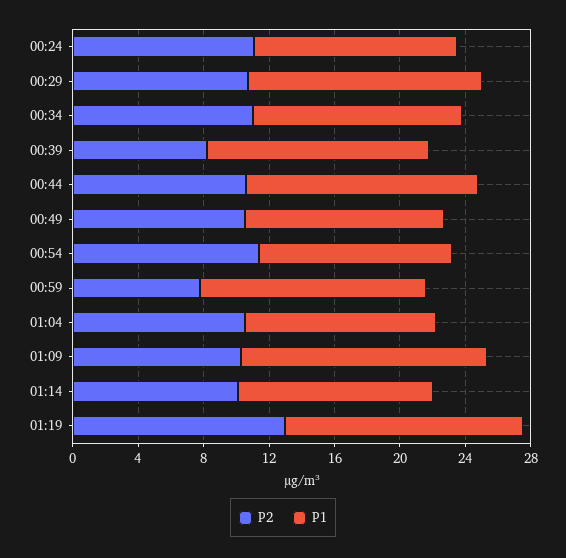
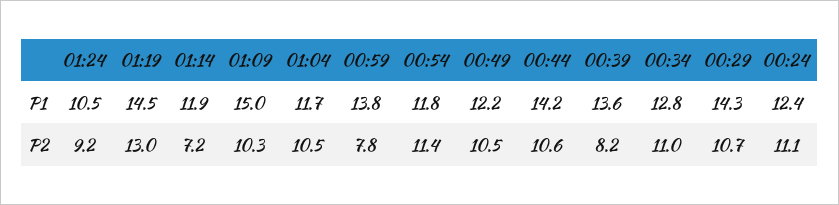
P2, 01:14: 10 -> 7.2
P1, 01:24: none -> 10.5
P2, 01:24: none -> 9.2

